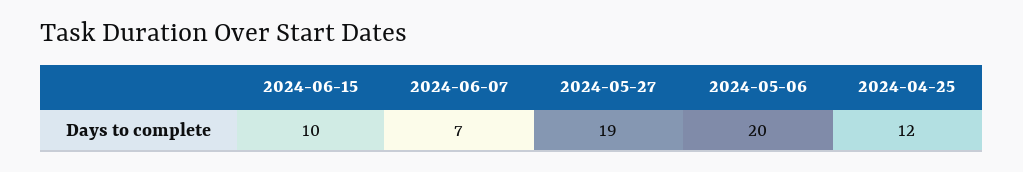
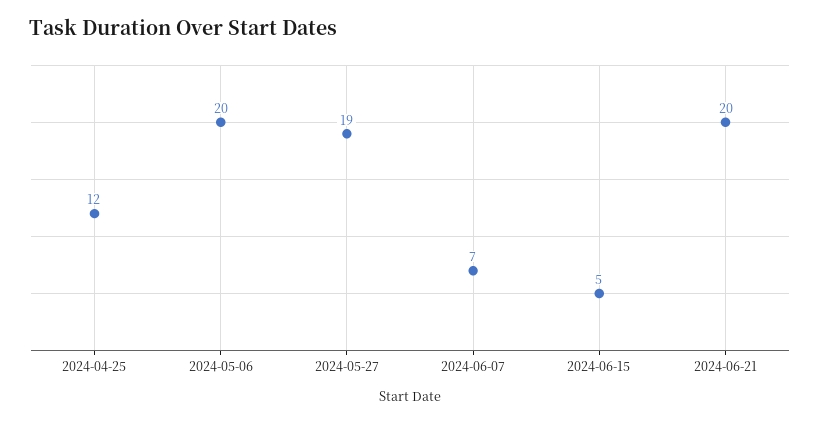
2024-06-15: 10 -> 5
2024-06-21: none -> 20

